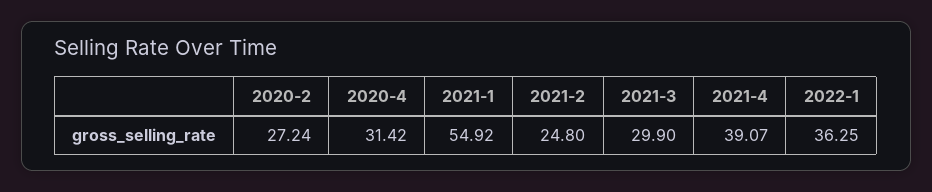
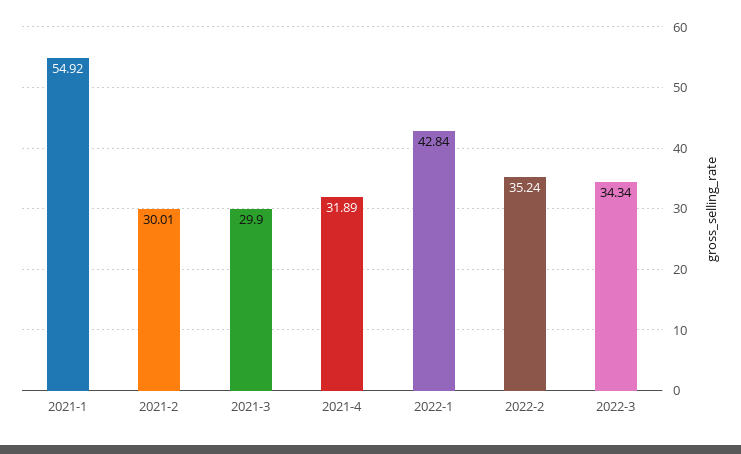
2020-2: 27.24 -> none
2020-4: 31.42 -> none
2021-2: 24.8 -> 30.01
2021-4: 39.07 -> 31.89
2022-1: 36.25 -> 42.84
2022-2: none -> 35.24
2022-3: none -> 34.34

